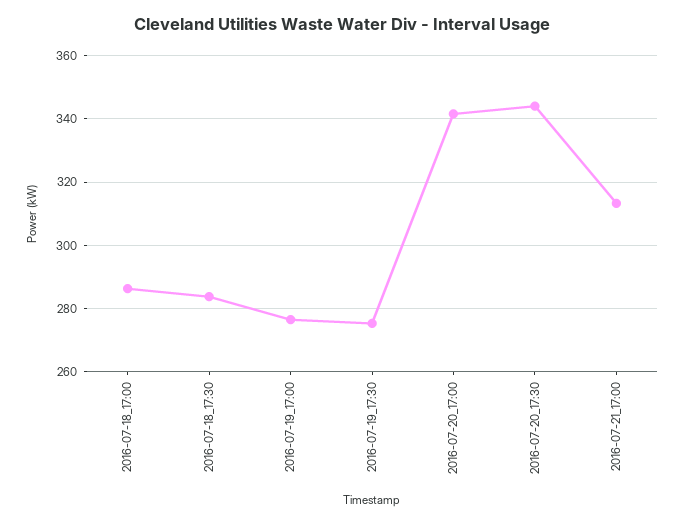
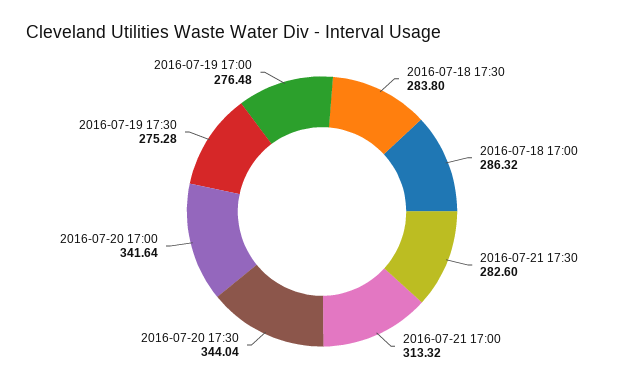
2016-07-21 17:30: none -> 282.6

